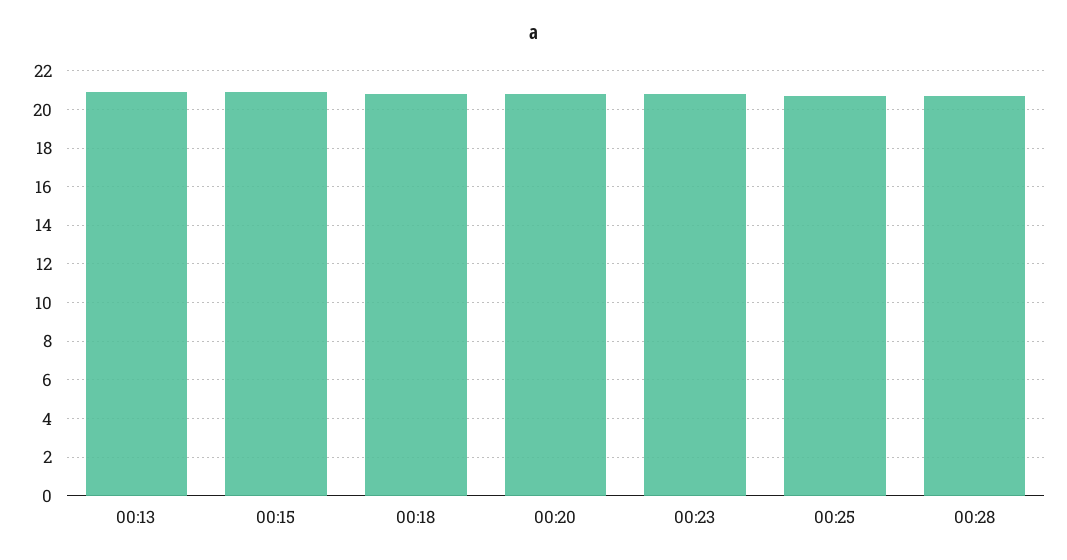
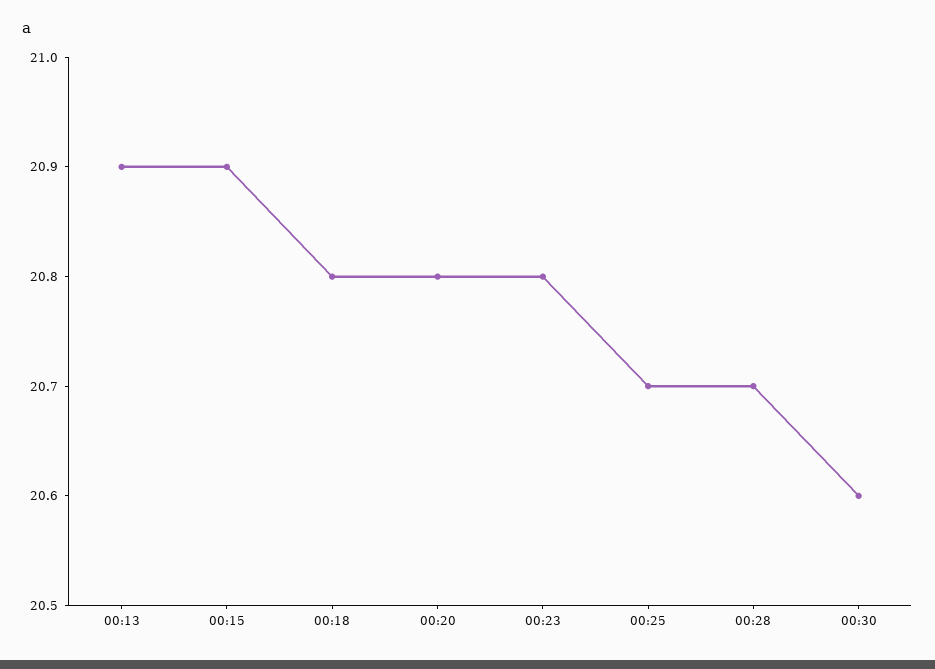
00:30: none -> 20.6

